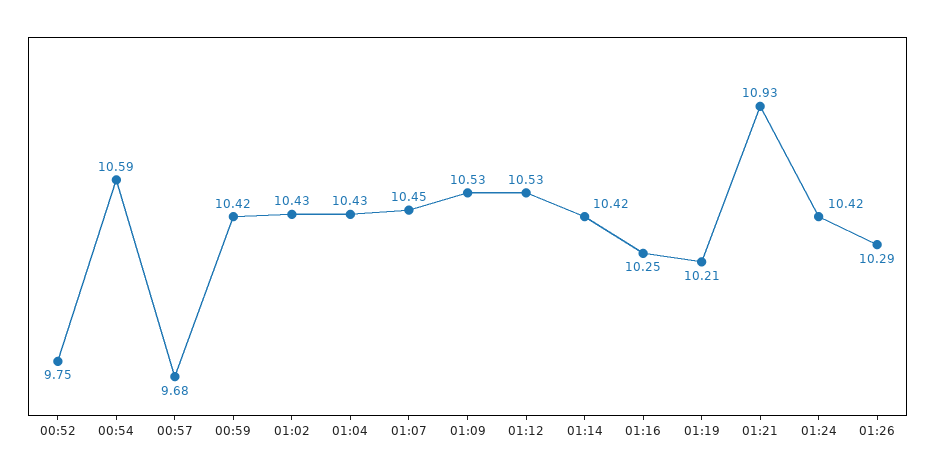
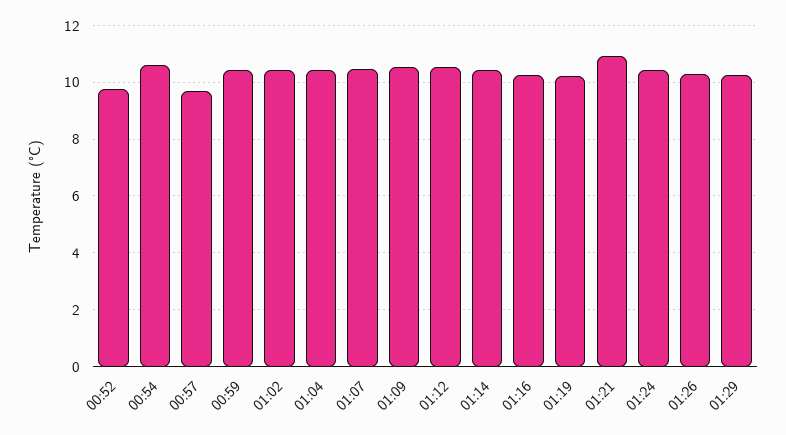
01:29: none -> 10.25

